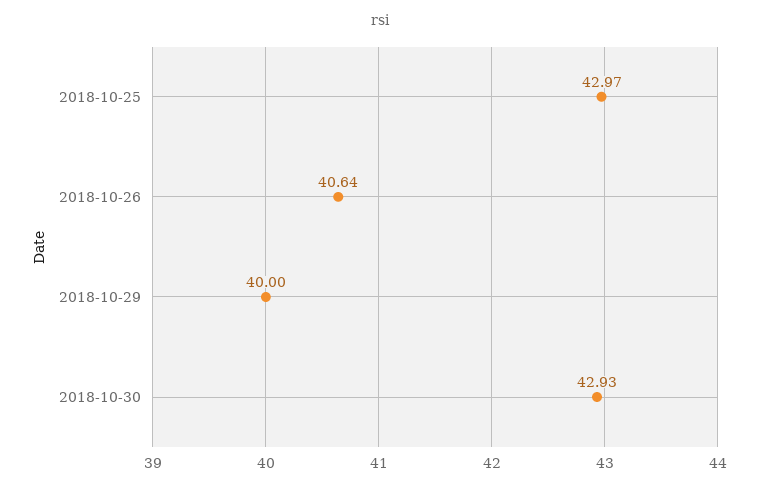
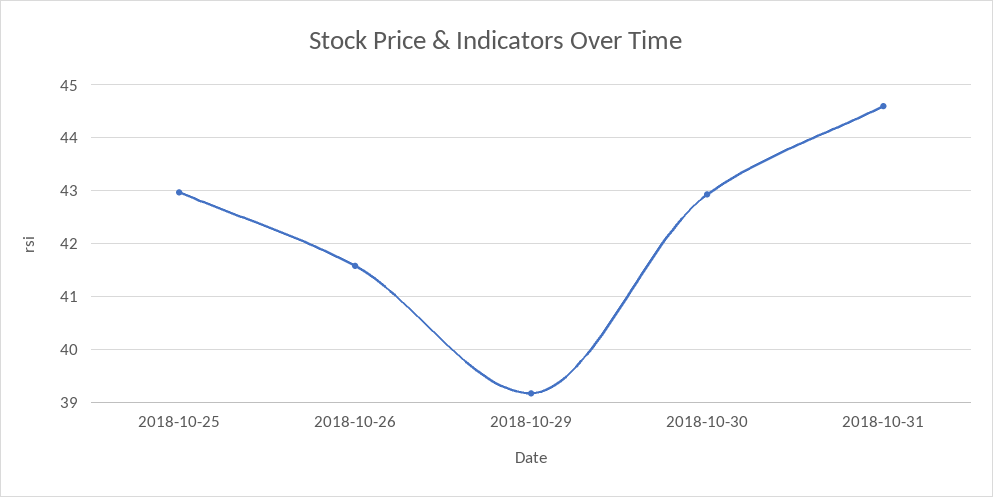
2018-10-26: 40.64 -> 41.6
2018-10-29: 40 -> 39.2
2018-10-31: none -> 44.6

